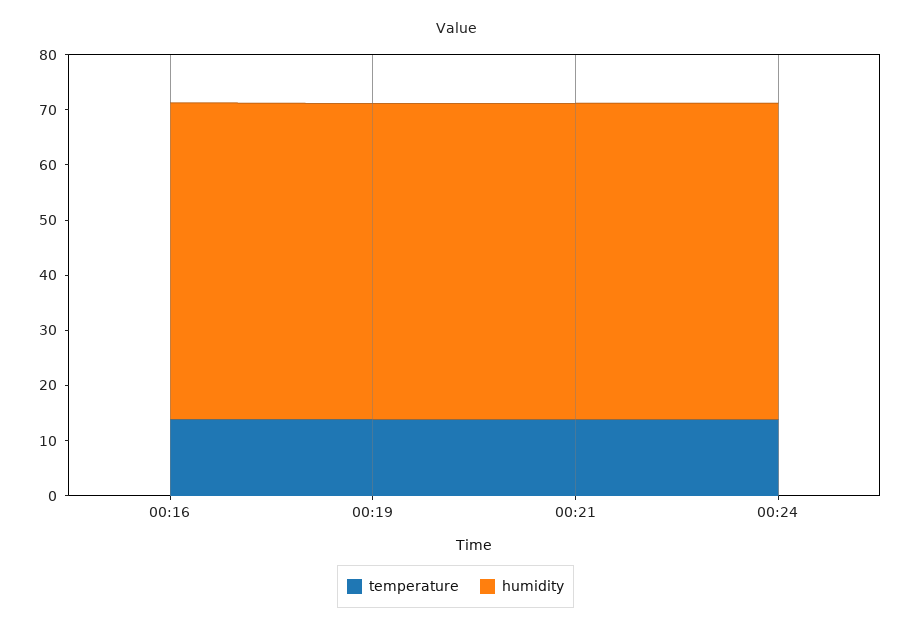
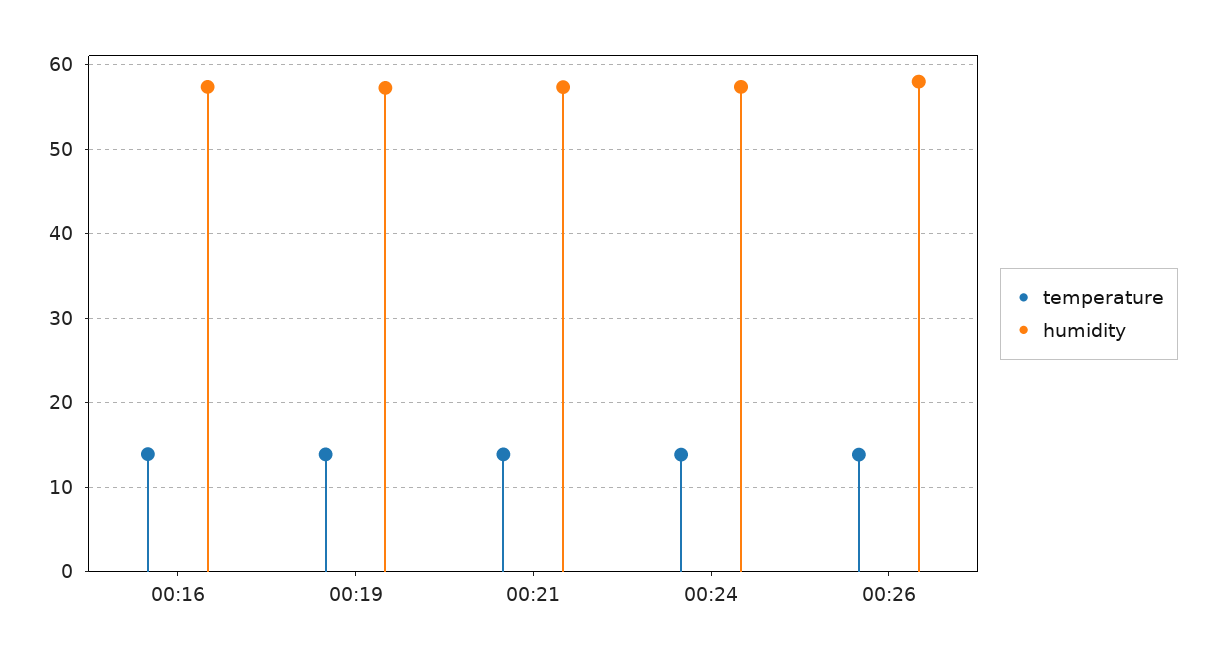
temperature, 00:26: none -> 14
humidity, 00:26: none -> 58

